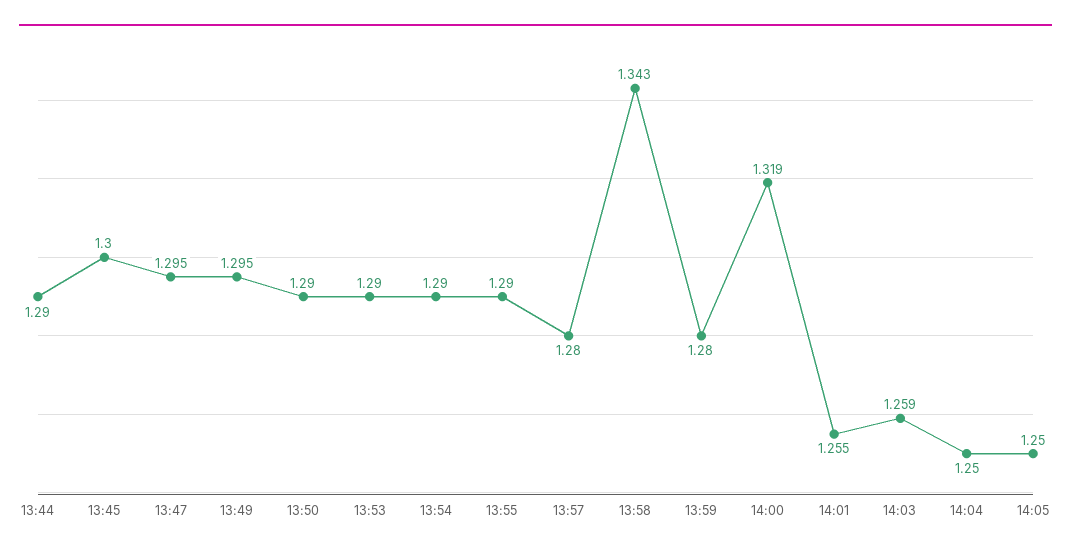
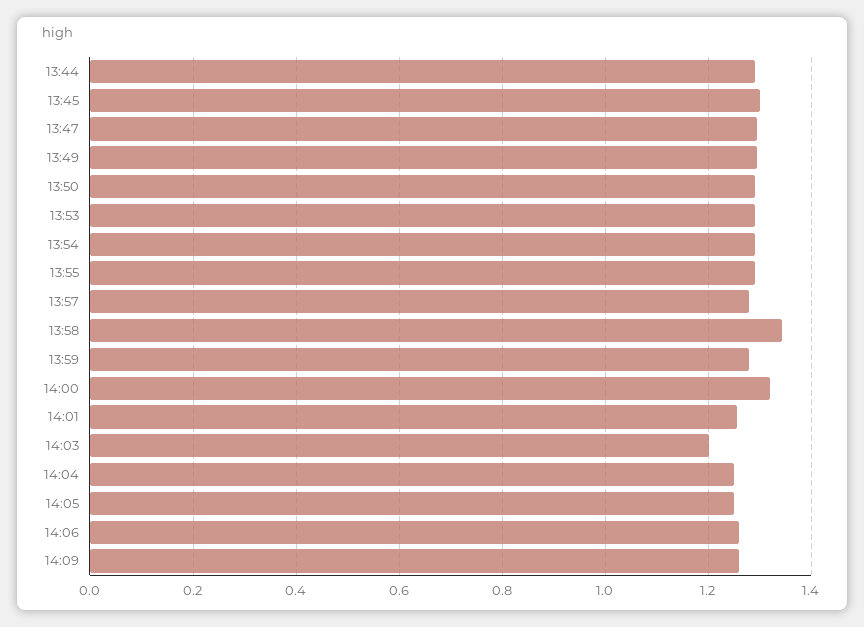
14:03: 1.259 -> 1.2
14:06: none -> 1.26
14:09: none -> 1.26

